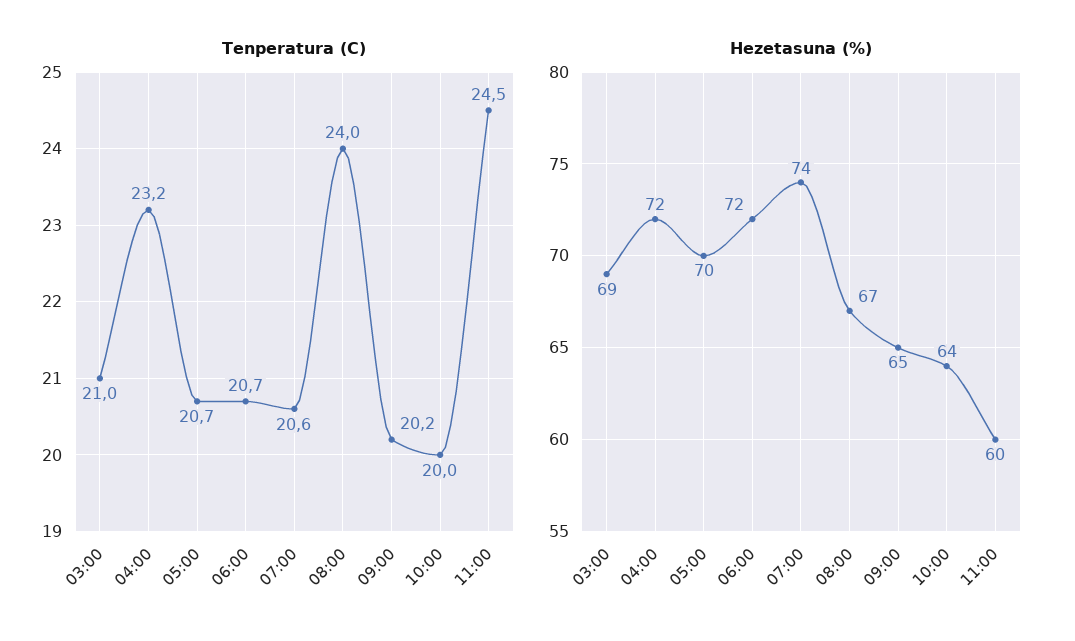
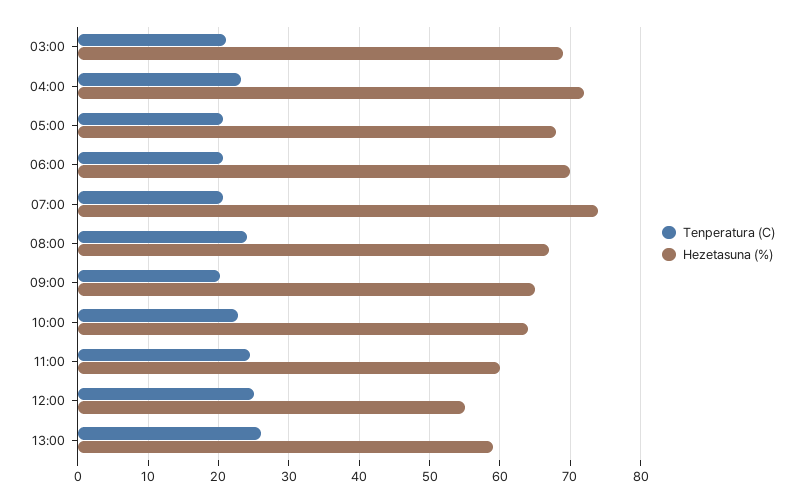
Tenperatura (C), 10:00: 20 -> 23
Hezetasuna (%), 05:00: 70 -> 68
Hezetasuna (%), 06:00: 72 -> 70
Tenperatura (C), 12:00: none -> 25
Hezetasuna (%), 12:00: none -> 55
Tenperatura (C), 13:00: none -> 26
Hezetasuna (%), 13:00: none -> 59

